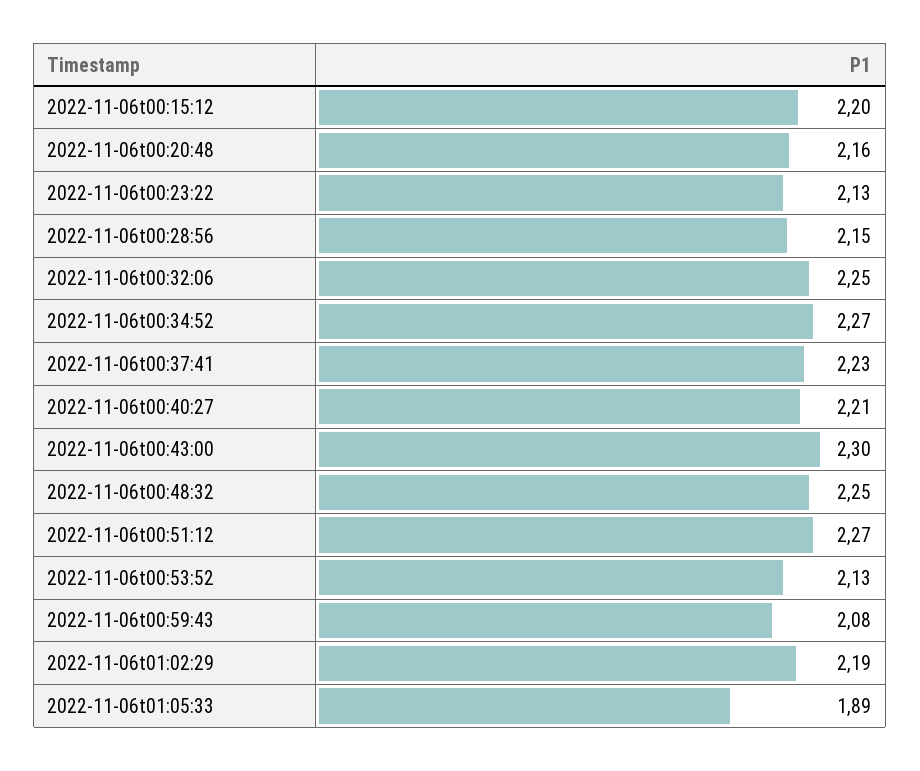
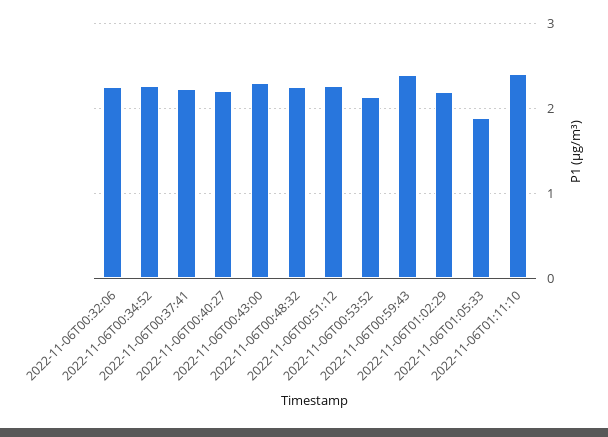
2022-11-06t00:15:12: 2.2 -> none
2022-11-06t00:20:48: 2.16 -> none
2022-11-06t00:23:22: 2.13 -> none
2022-11-06t00:28:56: 2.15 -> none
2022-11-06t00:59:43: 2.08 -> 2.4
2022-11-06T01:11:10: none -> 2.4

